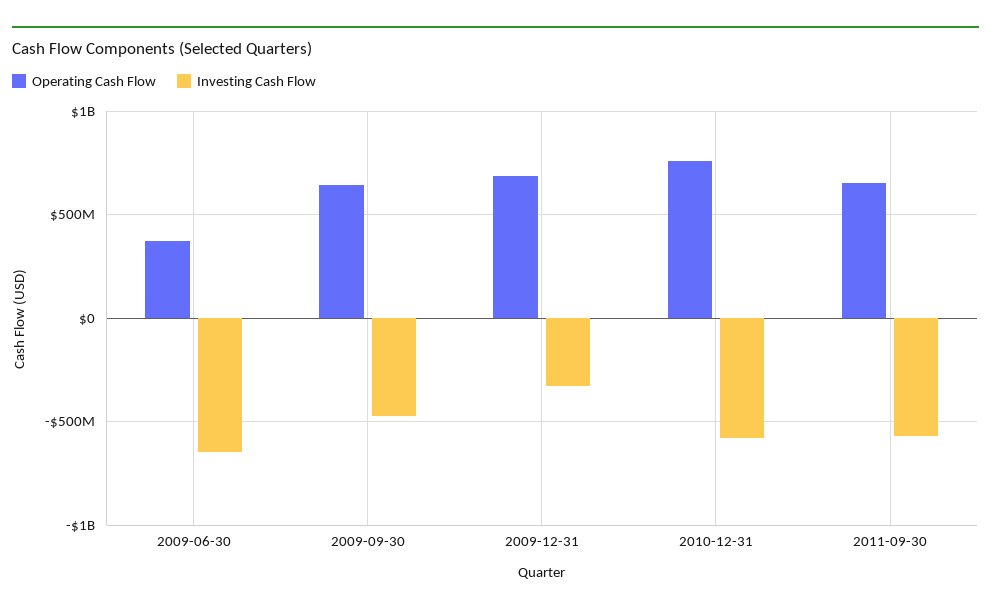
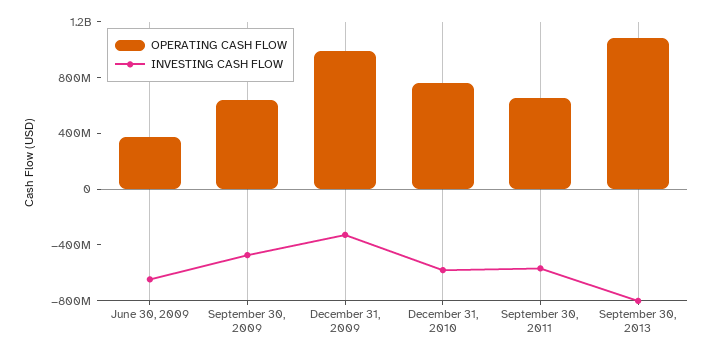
Operating Cash Flow, 2009-12-31: 700000000 -> 1000000000
Operating Cash Flow, September 30, 2013: none -> 1100000000
Investing Cash Flow, September 30, 2013: none -> -800000000

